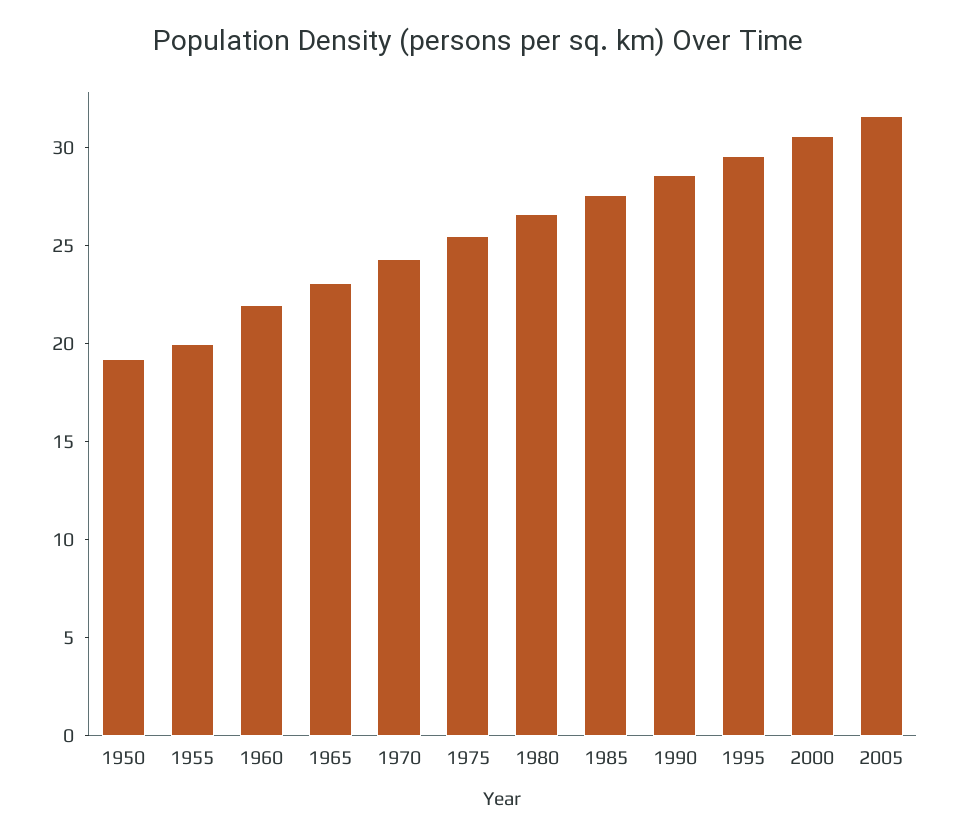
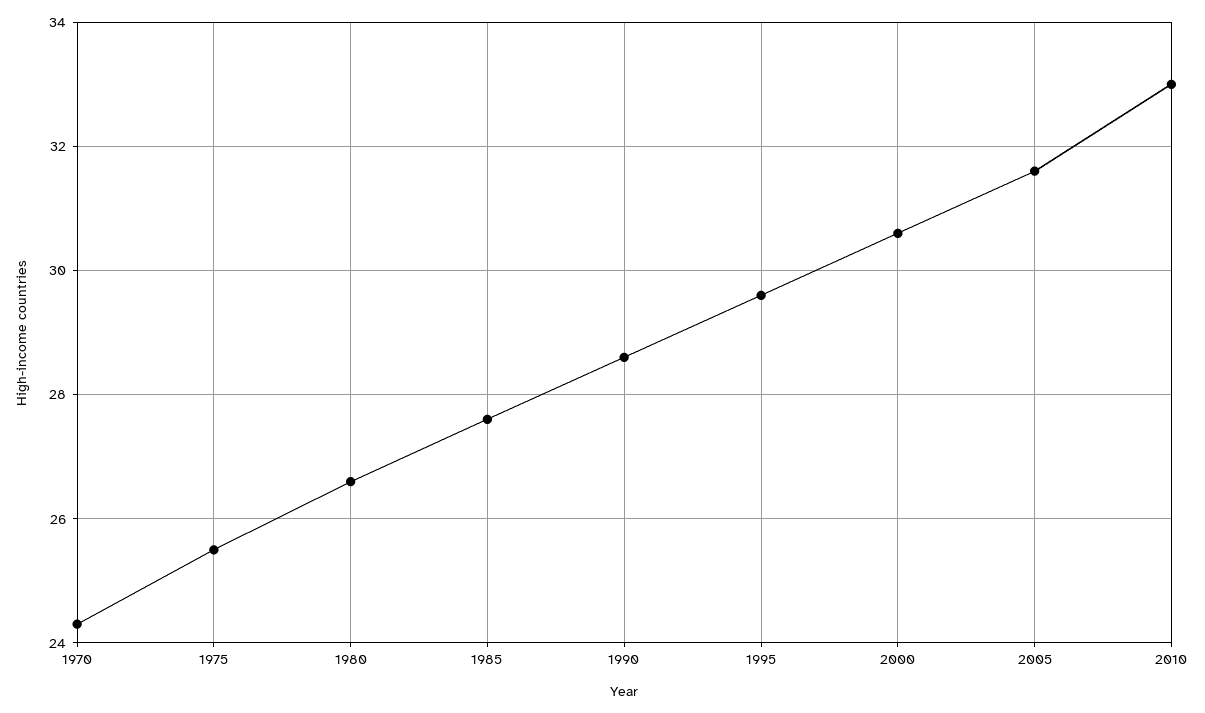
1950: 19 -> none
1955: 20 -> none
1960: 22 -> none
1965: 23 -> none
2010: none -> 33

